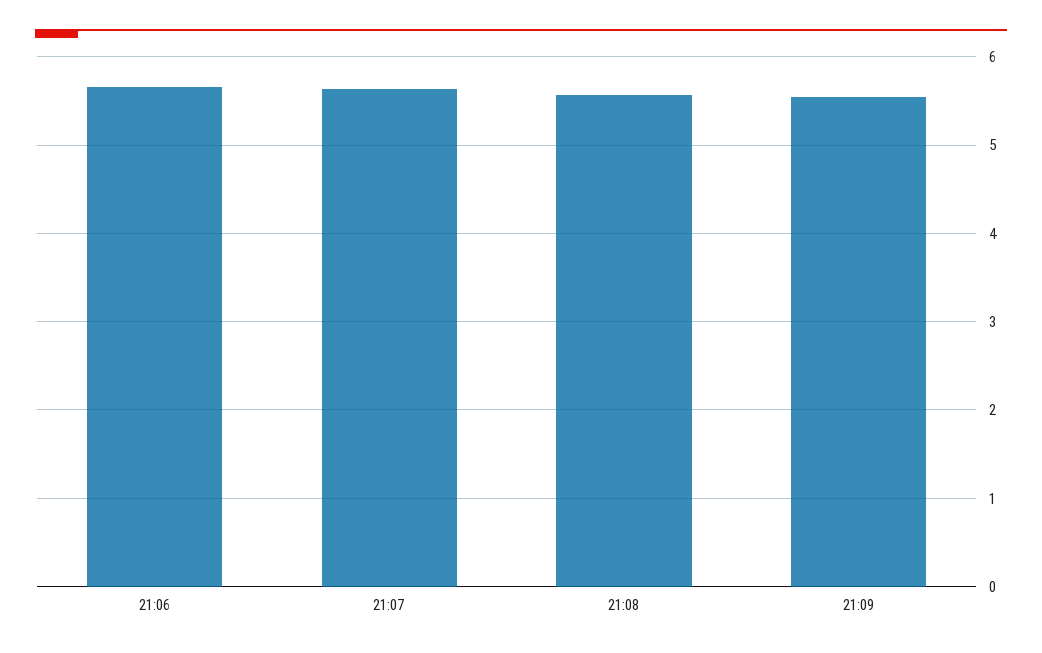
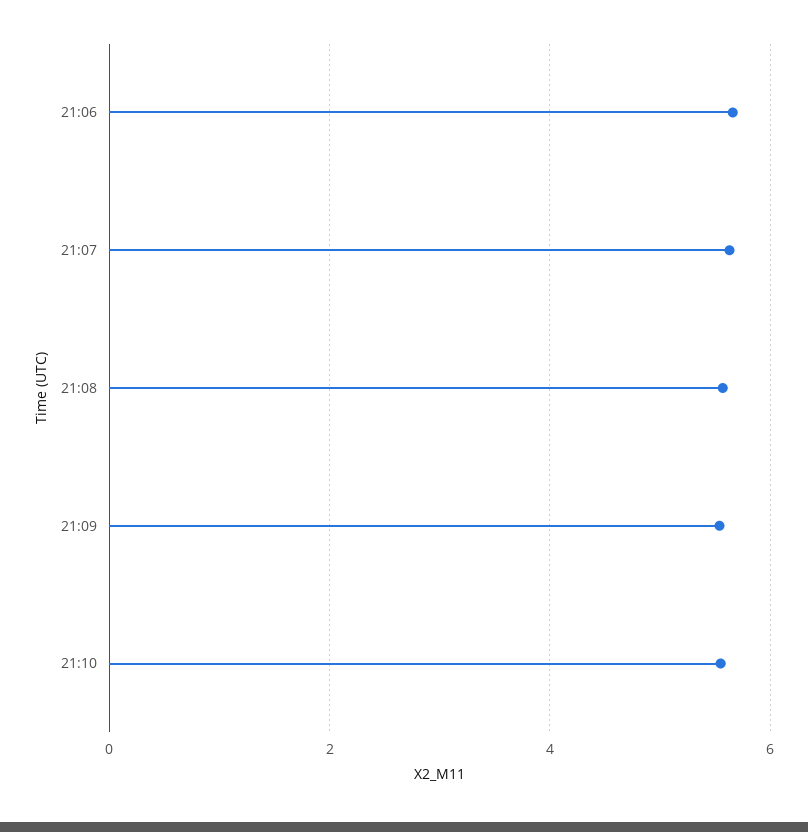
21:10: none -> 5.6

